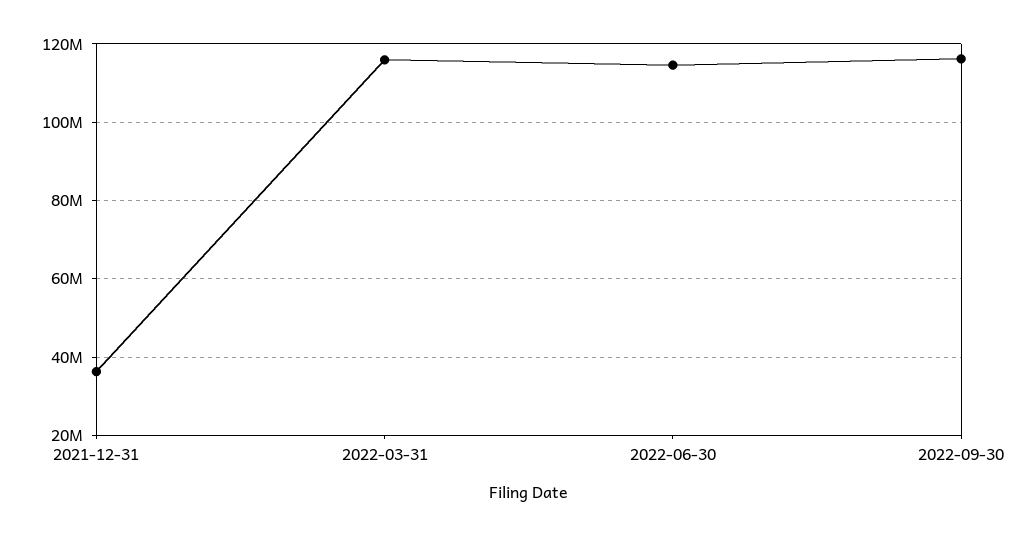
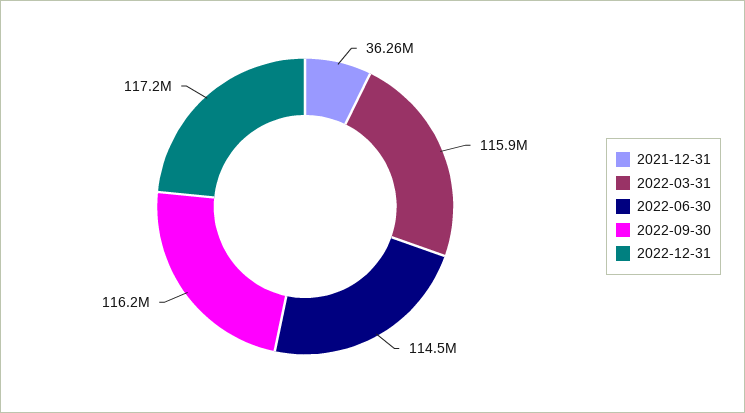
2022-12-31: none -> 117200000

